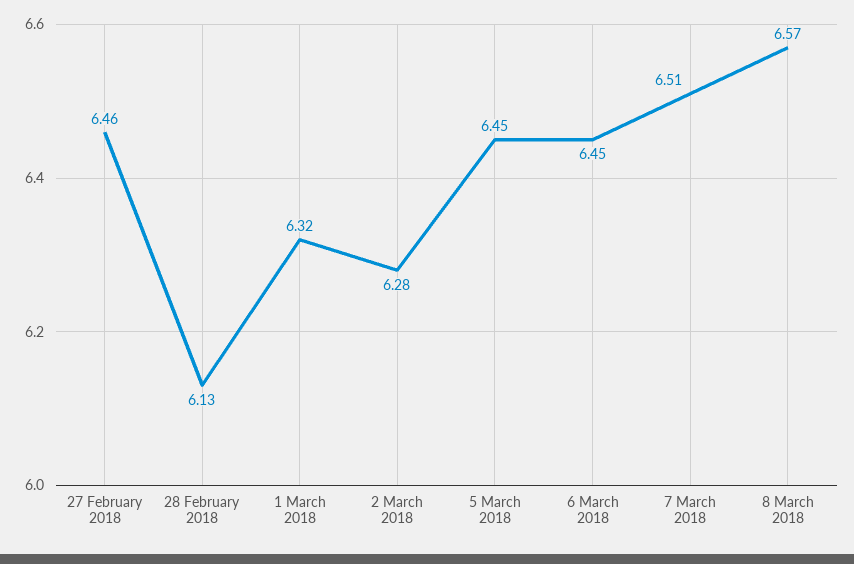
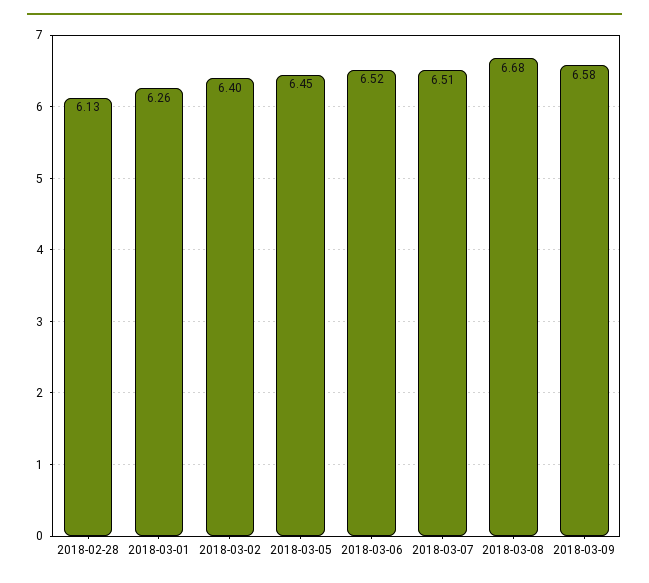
27 February 2018: 6.46 -> none
1 March 2018: 6.32 -> 6.26
2 March 2018: 6.28 -> 6.4
6 March 2018: 6.45 -> 6.52
8 March 2018: 6.57 -> 6.68
2018-03-09: none -> 6.58

